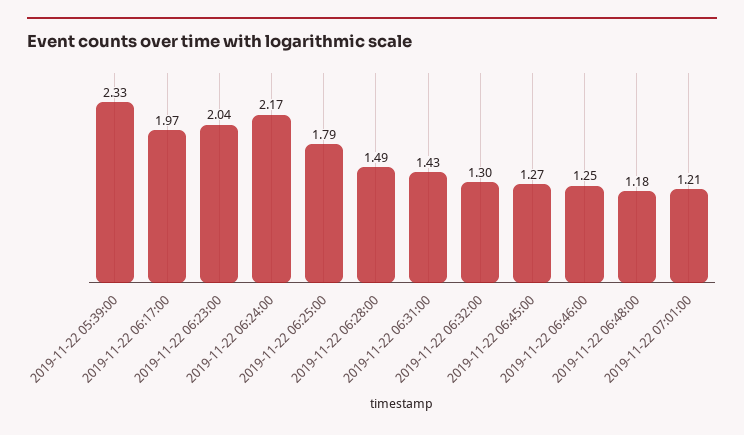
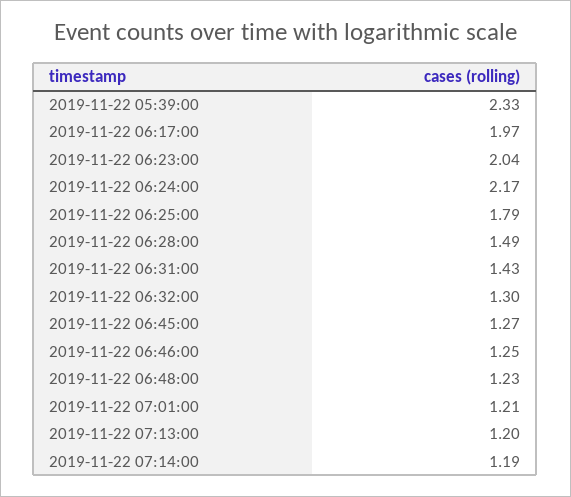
2019-11-22 06:48:00: 1.18 -> 1.23
2019-11-22 07:13:00: none -> 1.2
2019-11-22 07:14:00: none -> 1.19

